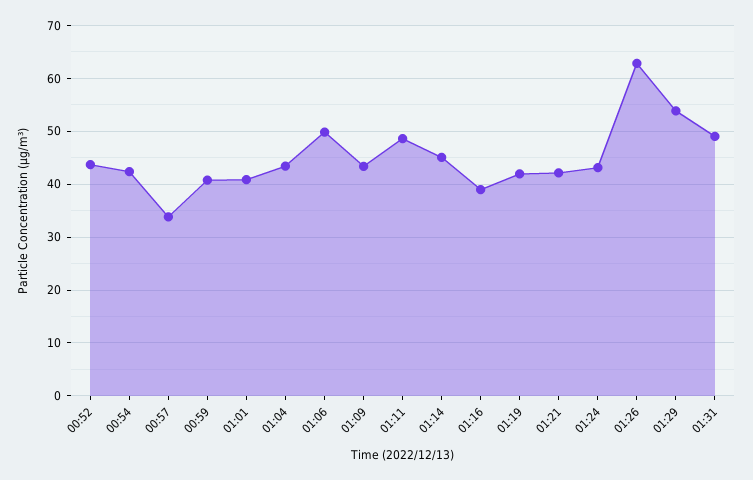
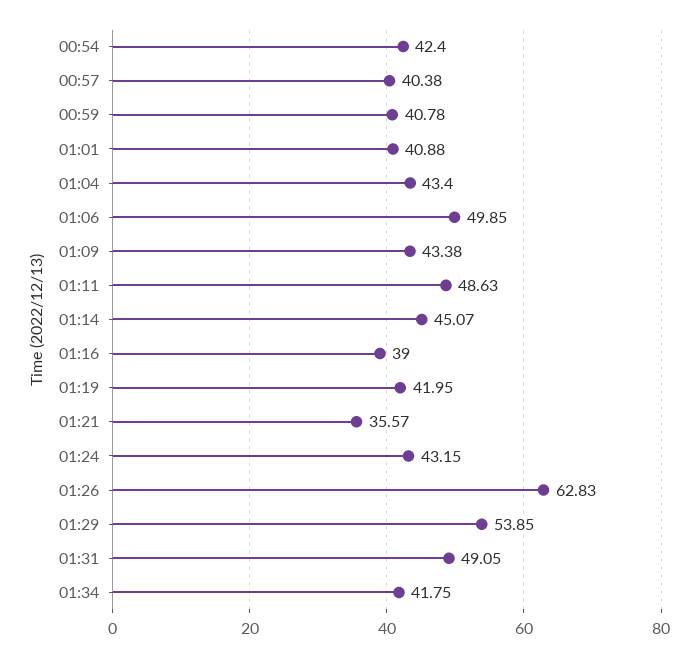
00:52: 44 -> none
00:57: 34 -> 40.38
01:21: 42 -> 35.57
01:34: none -> 41.75

